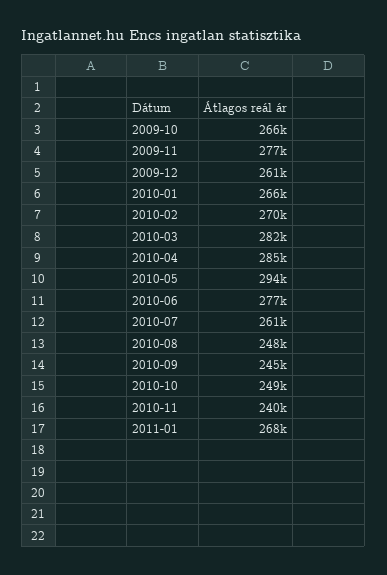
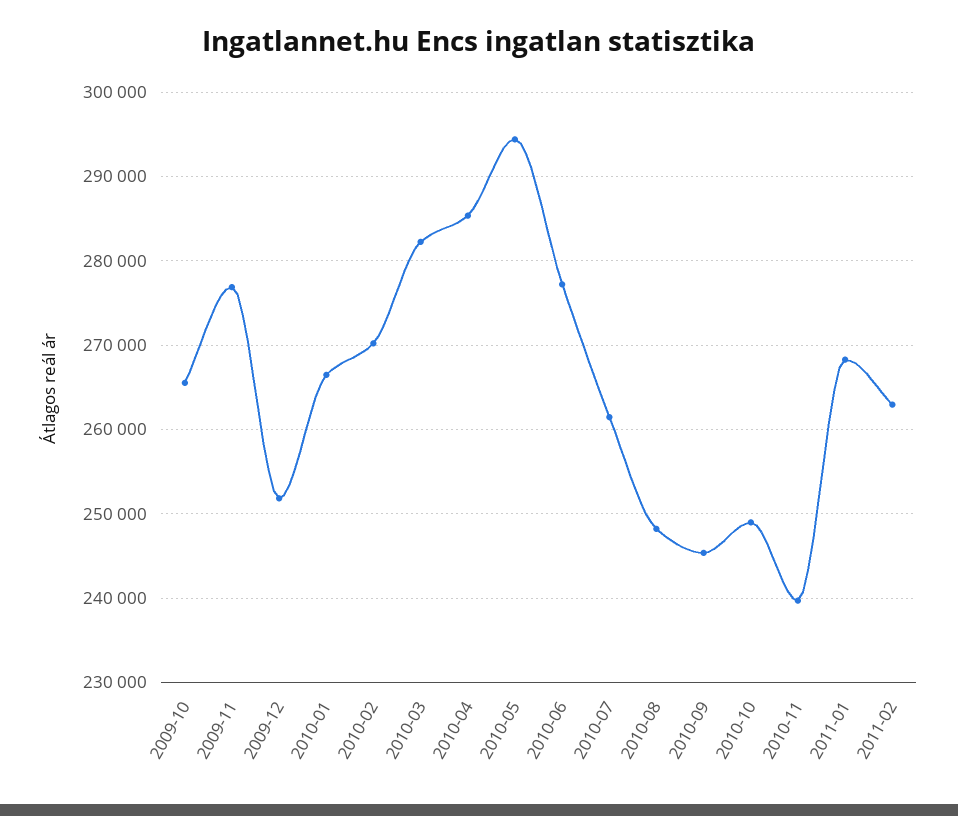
2009-12: 261000 -> 252000
2011-02: none -> 263000

